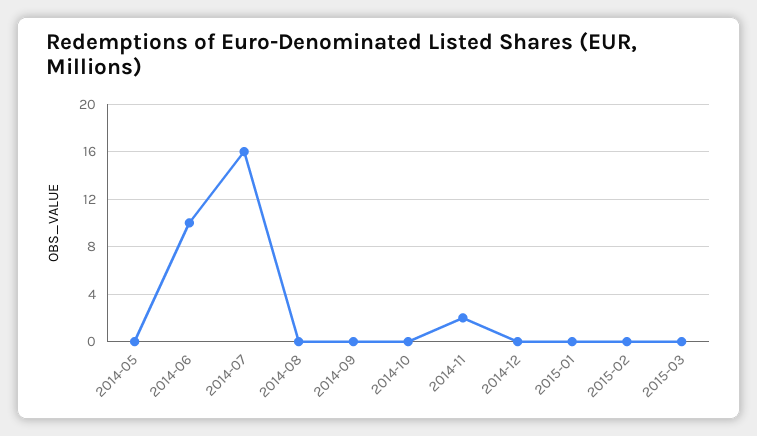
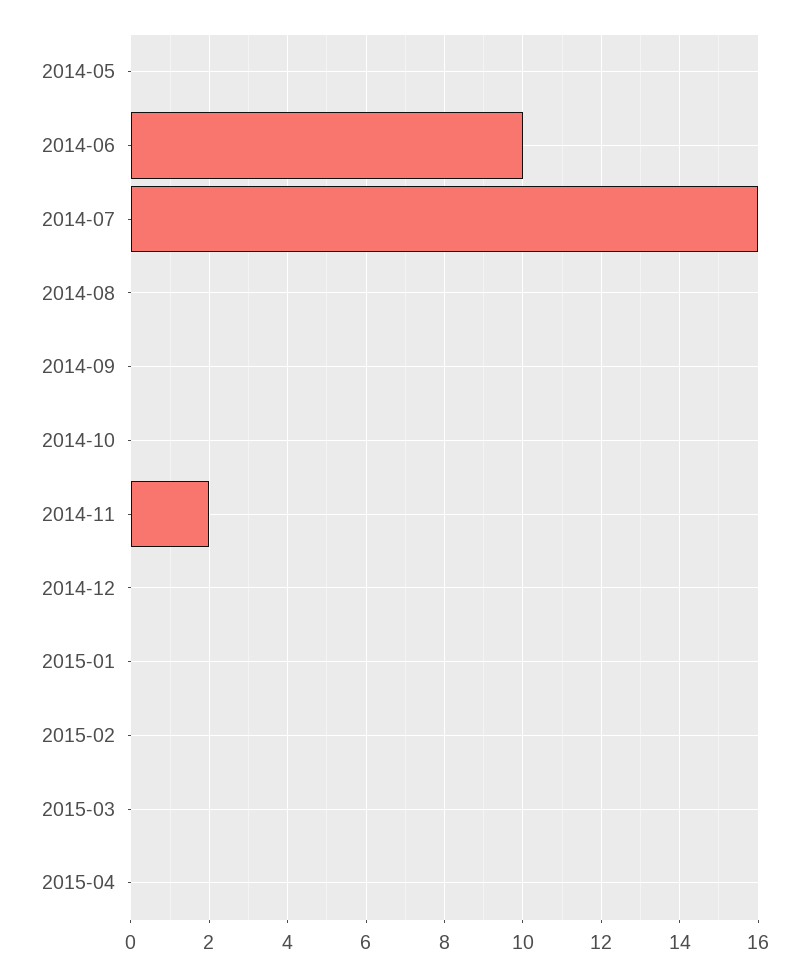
2015-04: none -> 0

